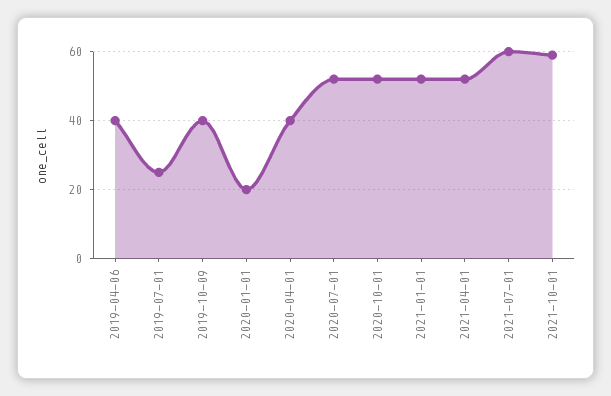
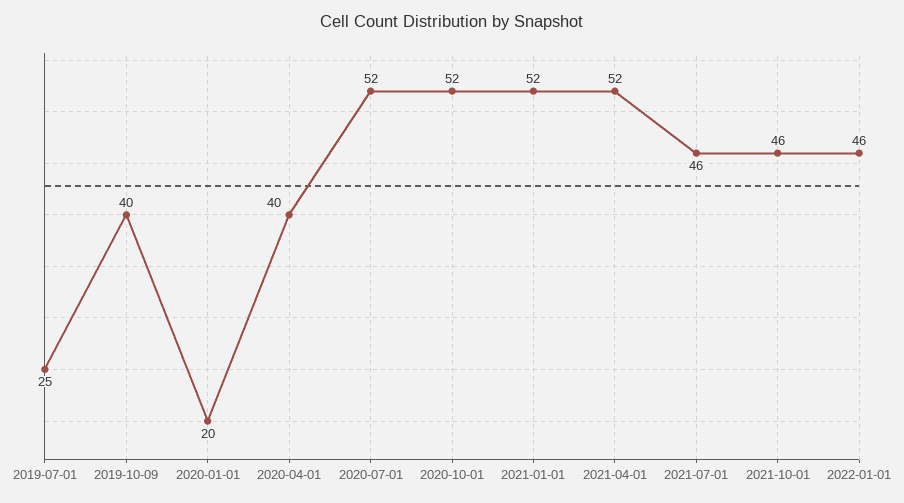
2019-04-06: 40 -> none
2021-07-01: 60 -> 46
2021-10-01: 60 -> 46
2022-01-01: none -> 46

